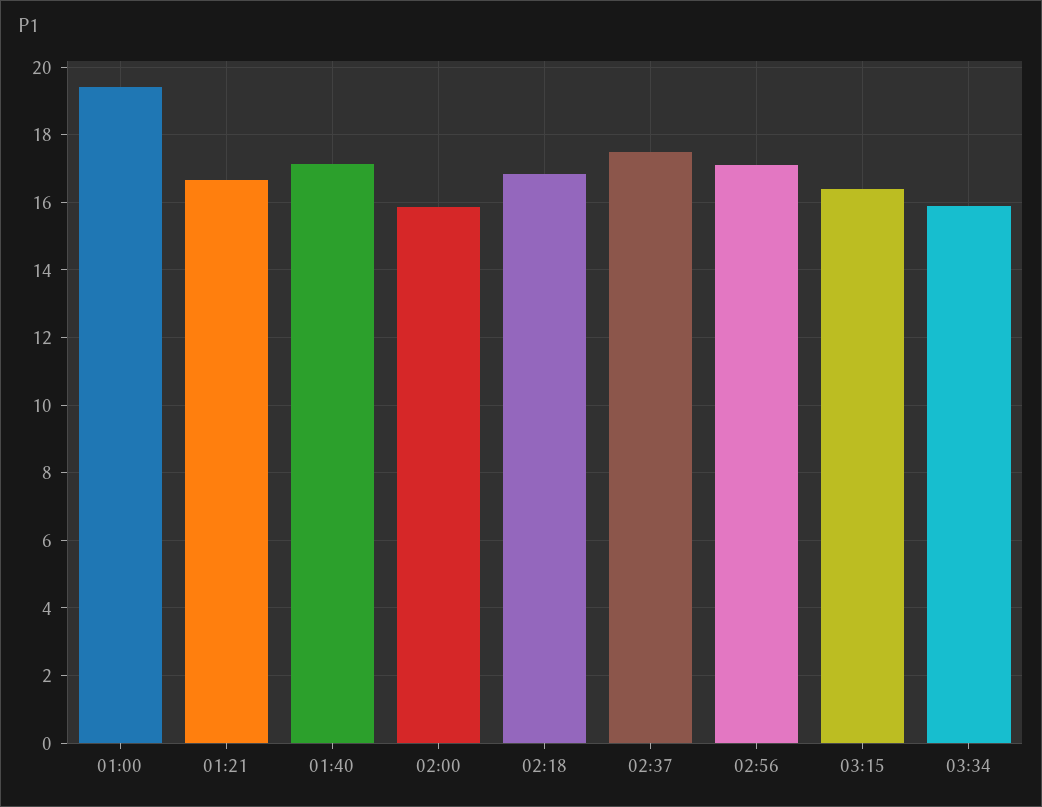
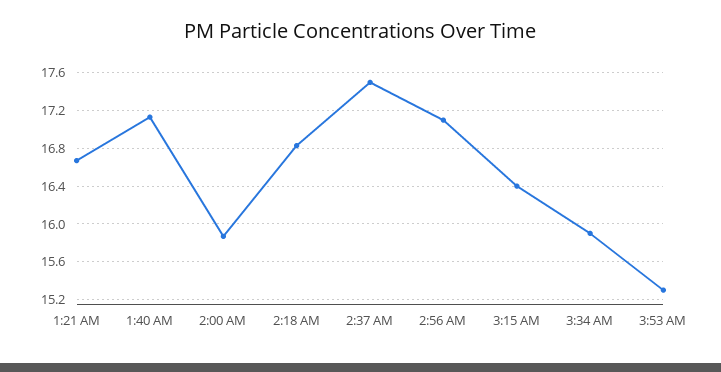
01:00: 19.4 -> none
3:53 AM: none -> 15.3

